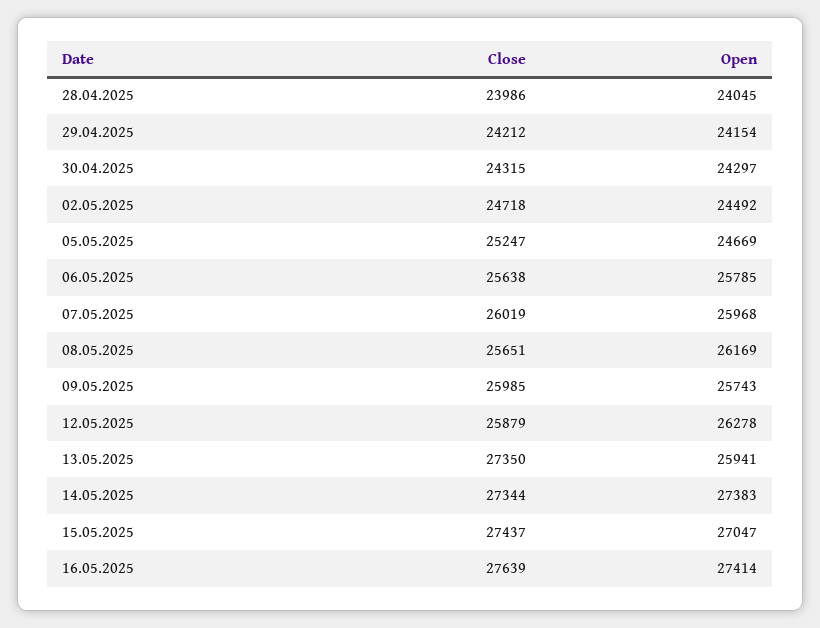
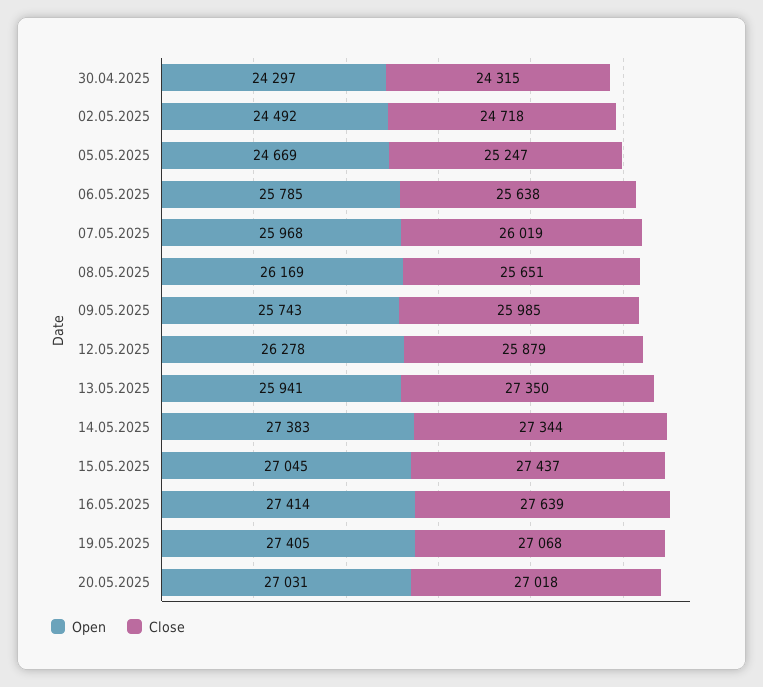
Close, 28.04.2025: 23986 -> none
Open, 28.04.2025: 24045 -> none
Close, 29.04.2025: 24212 -> none
Open, 29.04.2025: 24154 -> none
Open, 15.05.2025: 27047 -> 27045
Open, 19.05.2025: none -> 27405
Close, 19.05.2025: none -> 27068
Open, 20.05.2025: none -> 27031
Close, 20.05.2025: none -> 27018

